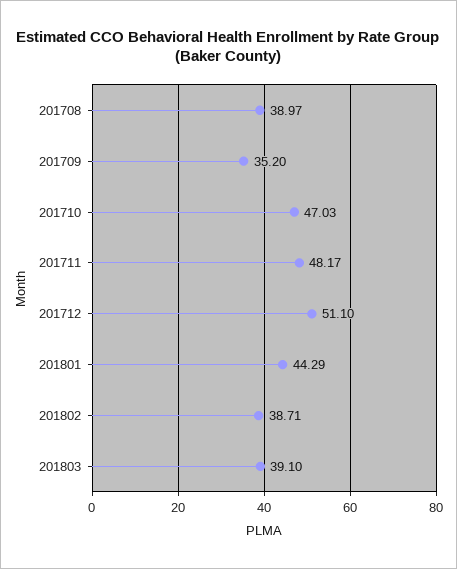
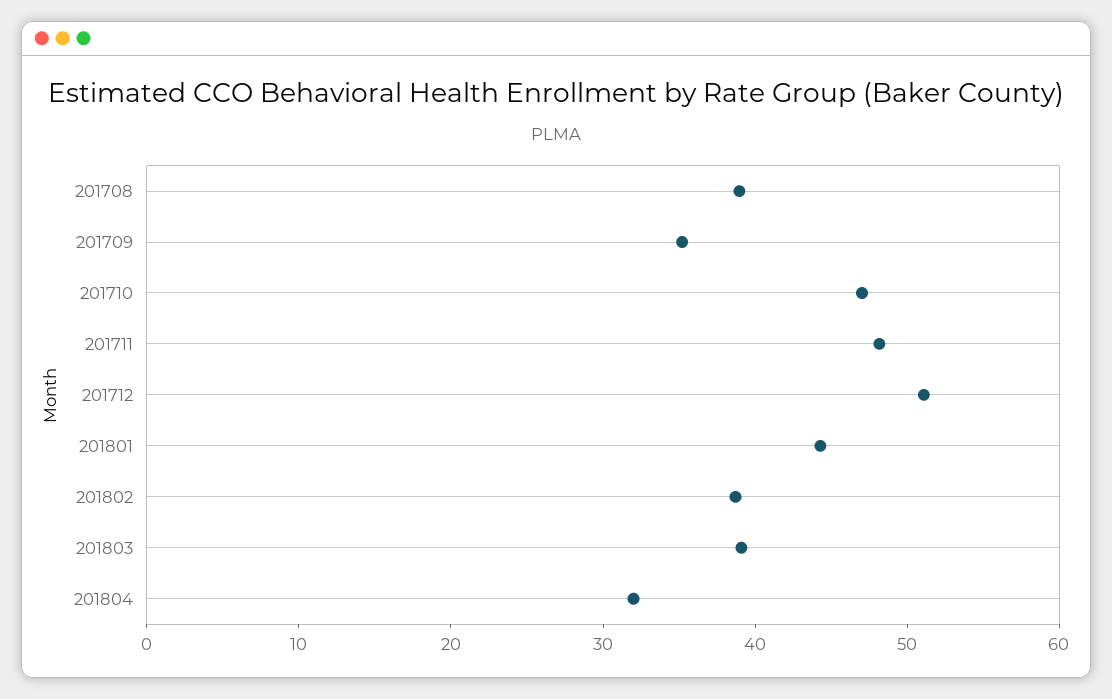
201804: none -> 32

